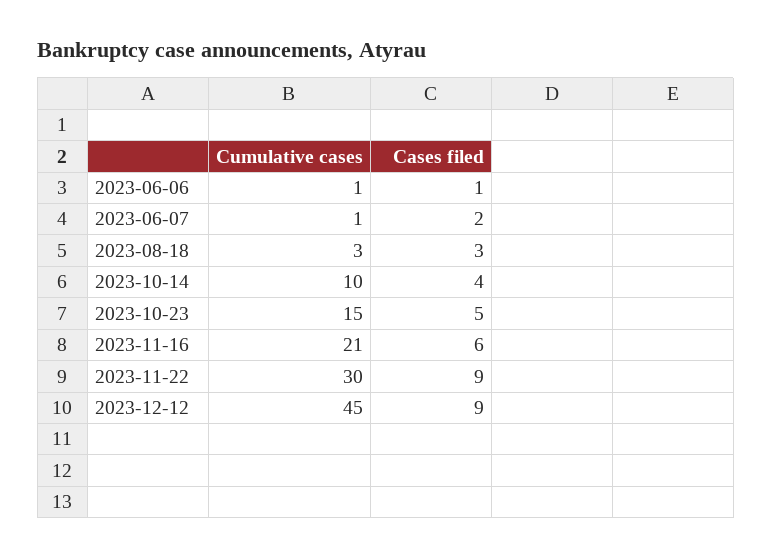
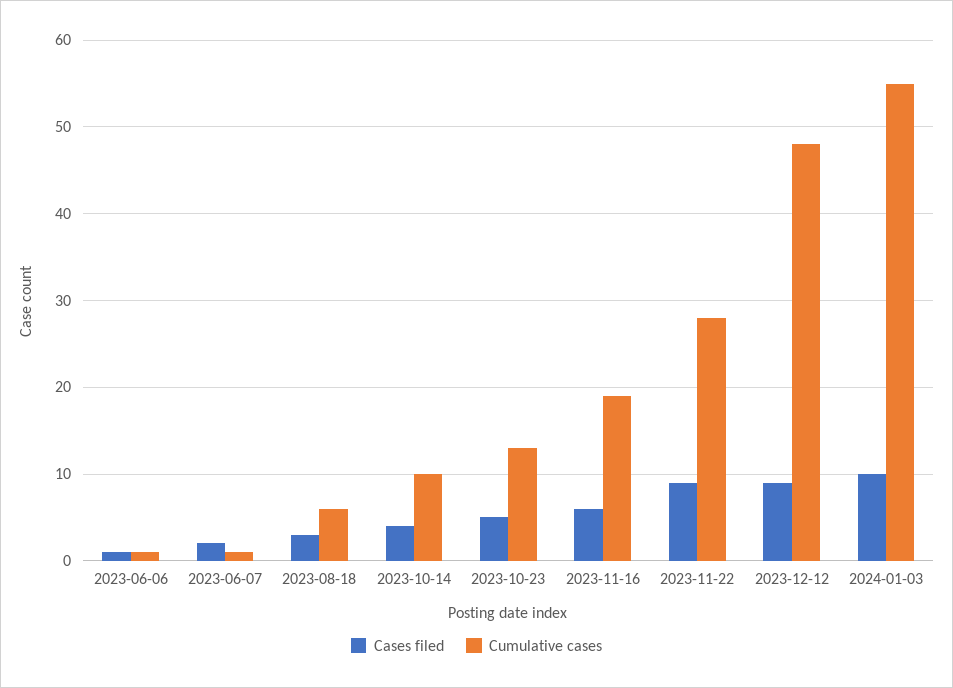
Cumulative cases, 2023-08-18: 3 -> 6
Cumulative cases, 2023-10-23: 15 -> 13
Cumulative cases, 2023-11-16: 21 -> 19
Cumulative cases, 2023-11-22: 30 -> 28
Cumulative cases, 2023-12-12: 45 -> 48
Cases filed, 2024-01-03: none -> 10
Cumulative cases, 2024-01-03: none -> 55

